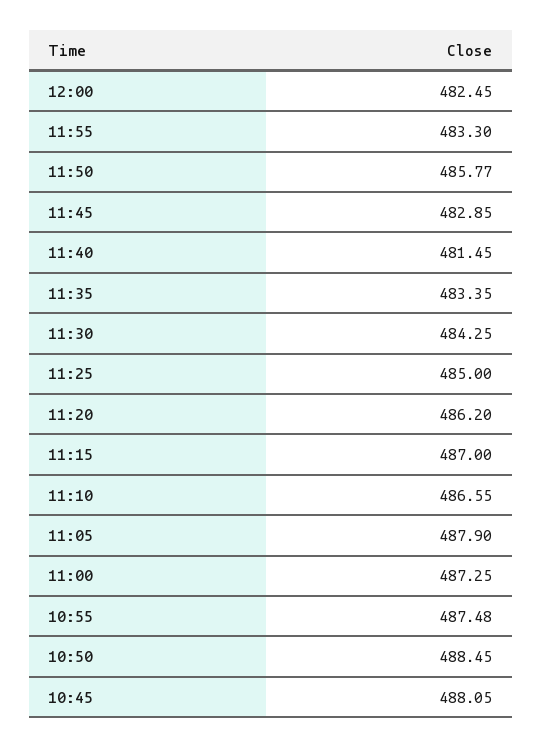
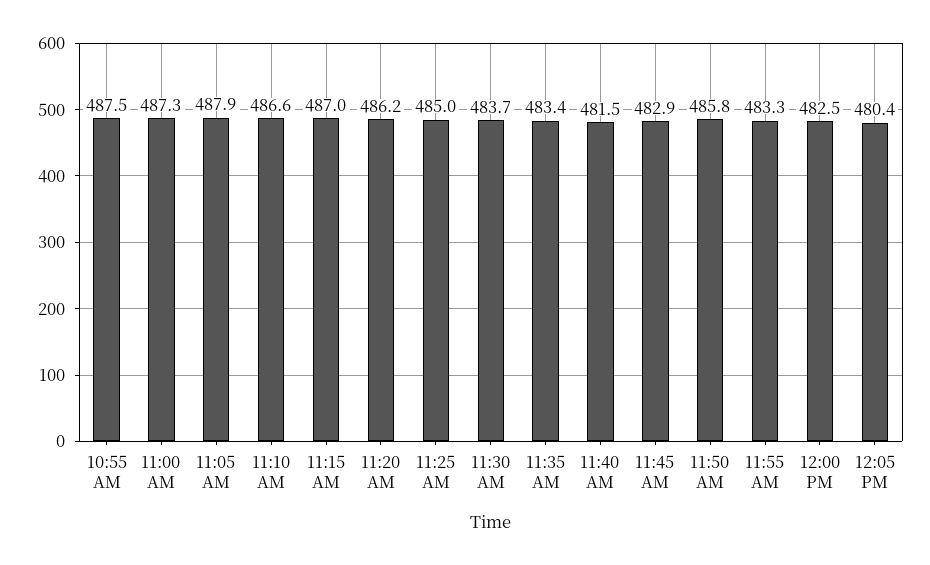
11:30: 484.25 -> 483.7
10:50: 488.45 -> none
10:45: 488.05 -> none
12:05 PM: none -> 480.4

